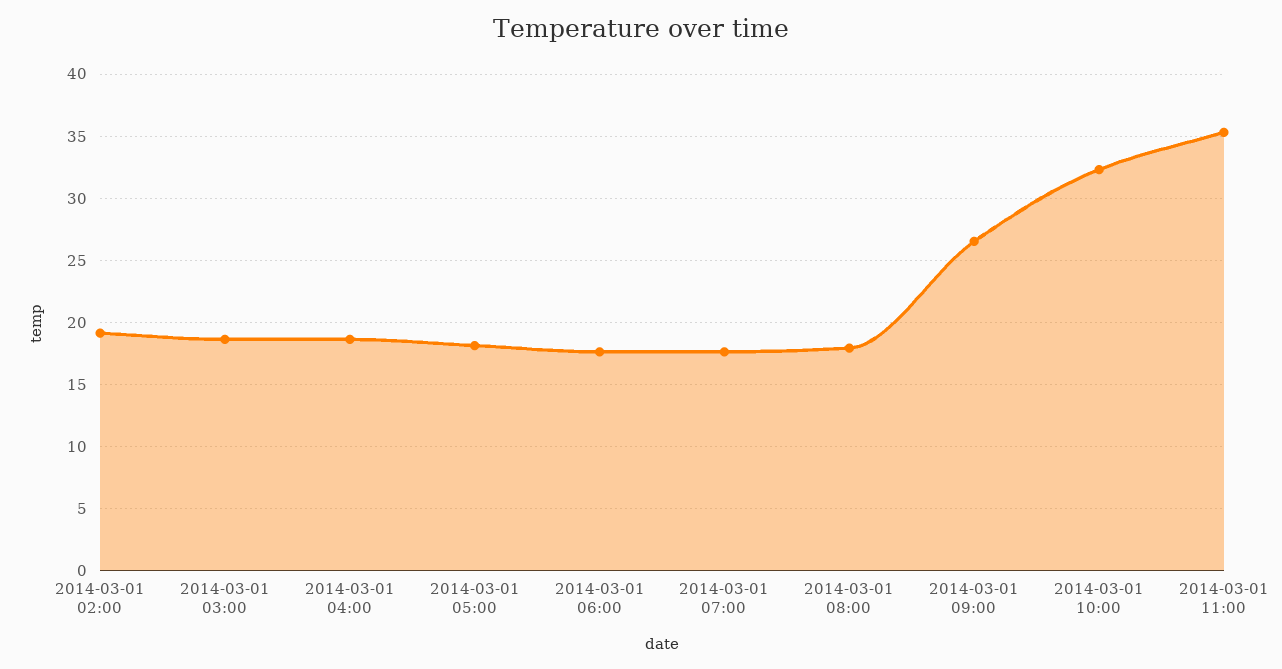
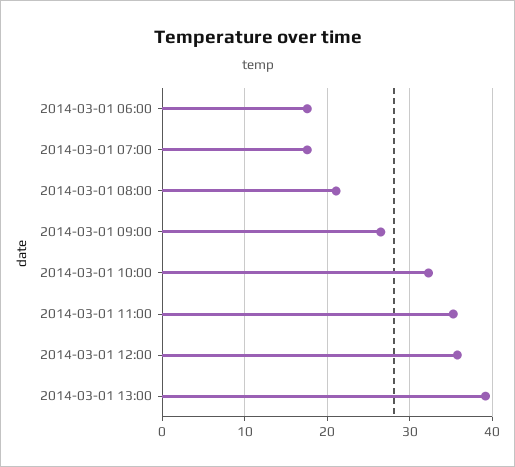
2014-03-01 02:00: 19 -> none
2014-03-01 03:00: 18.5 -> none
2014-03-01 04:00: 18.5 -> none
2014-03-01 05:00: 18 -> none
2014-03-01 08:00: 18 -> 21
2014-03-01 12:00: none -> 36
2014-03-01 13:00: none -> 39

